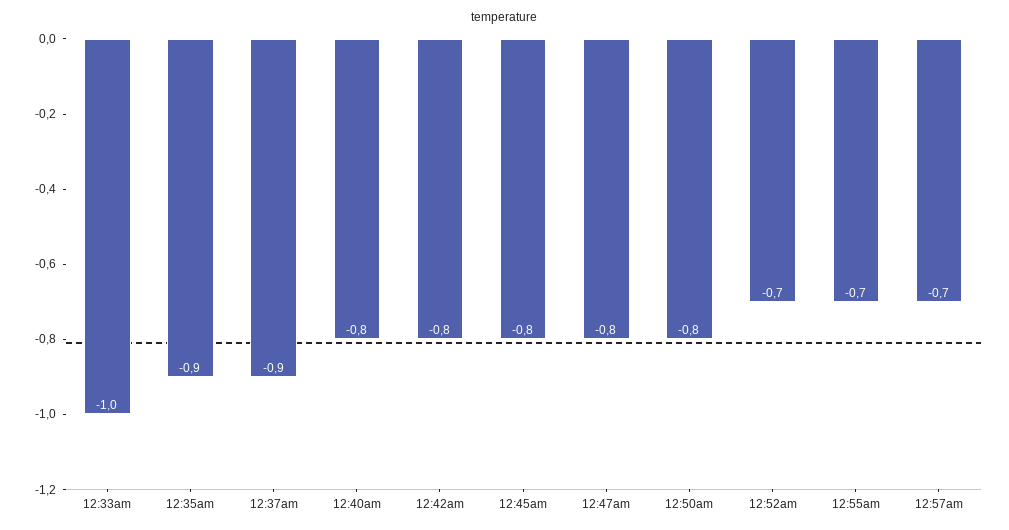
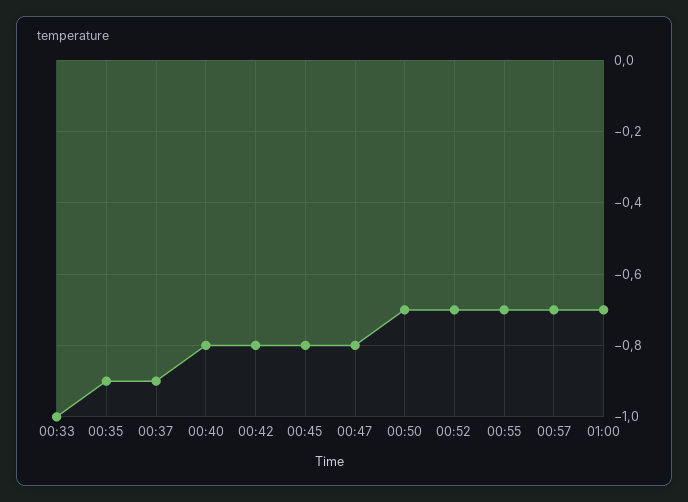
12:50am: -0.8 -> -0.7
01:00: none -> -0.7

